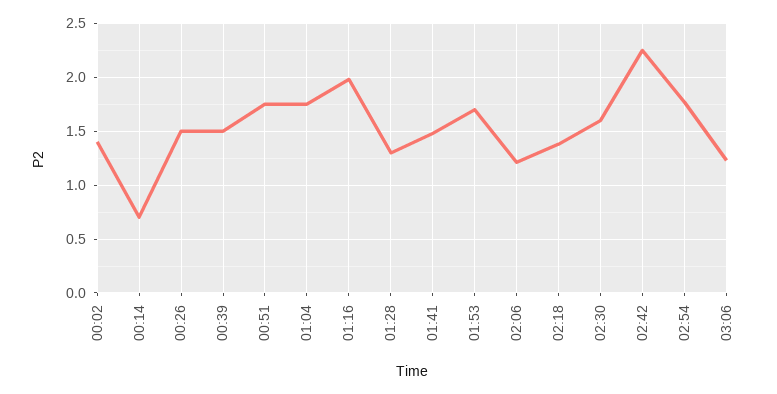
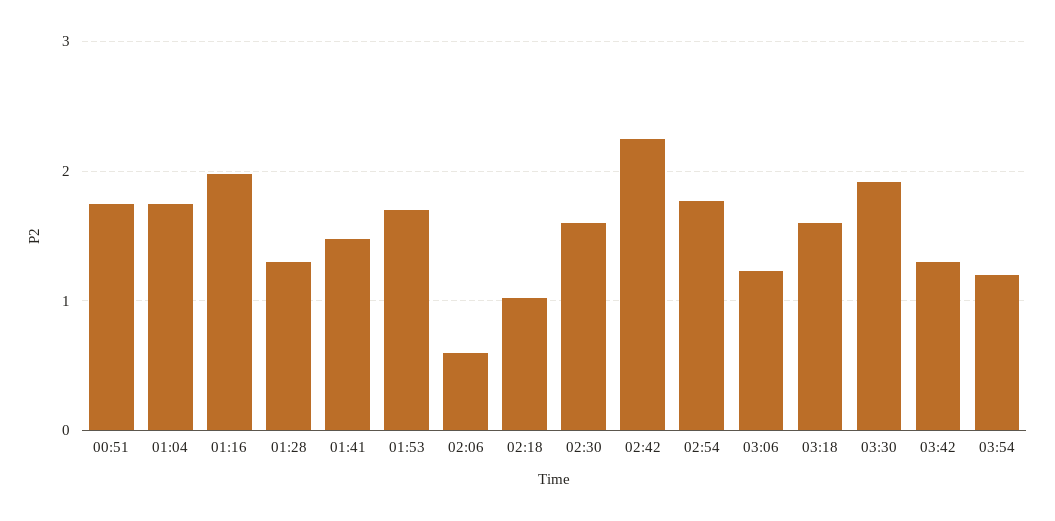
00:02: 1.4 -> none
00:14: 0.7 -> none
00:26: 1.5 -> none
00:39: 1.5 -> none
02:06: 1.2 -> 0.6
02:18: 1.4 -> 1
03:18: none -> 1.6
03:30: none -> 1.9
03:42: none -> 1.3
03:54: none -> 1.2

